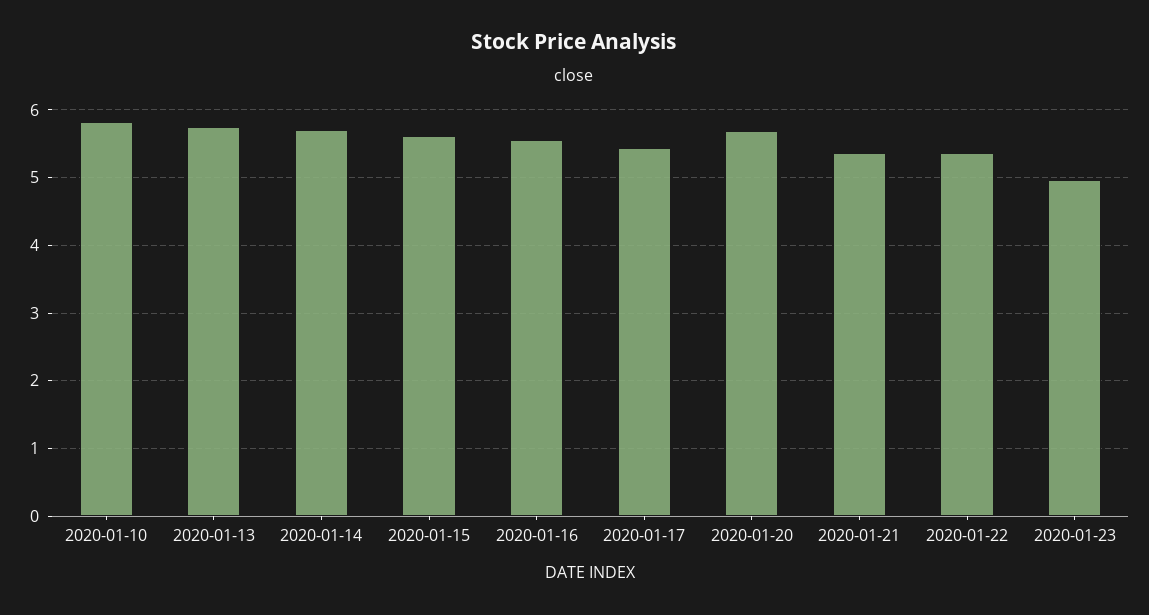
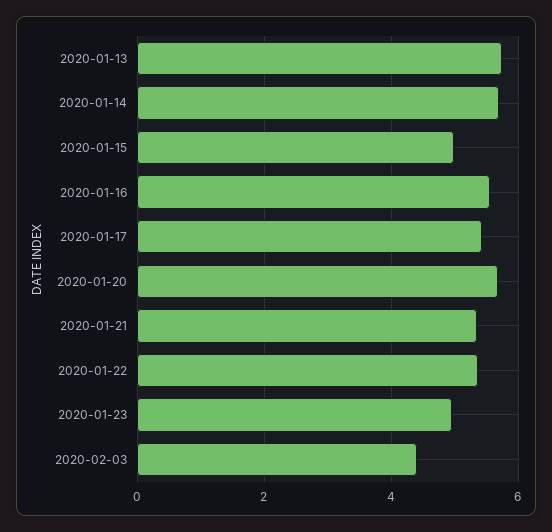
2020-01-10: 5.8 -> none
2020-01-15: 5.6 -> 5
2020-02-03: none -> 4.4

